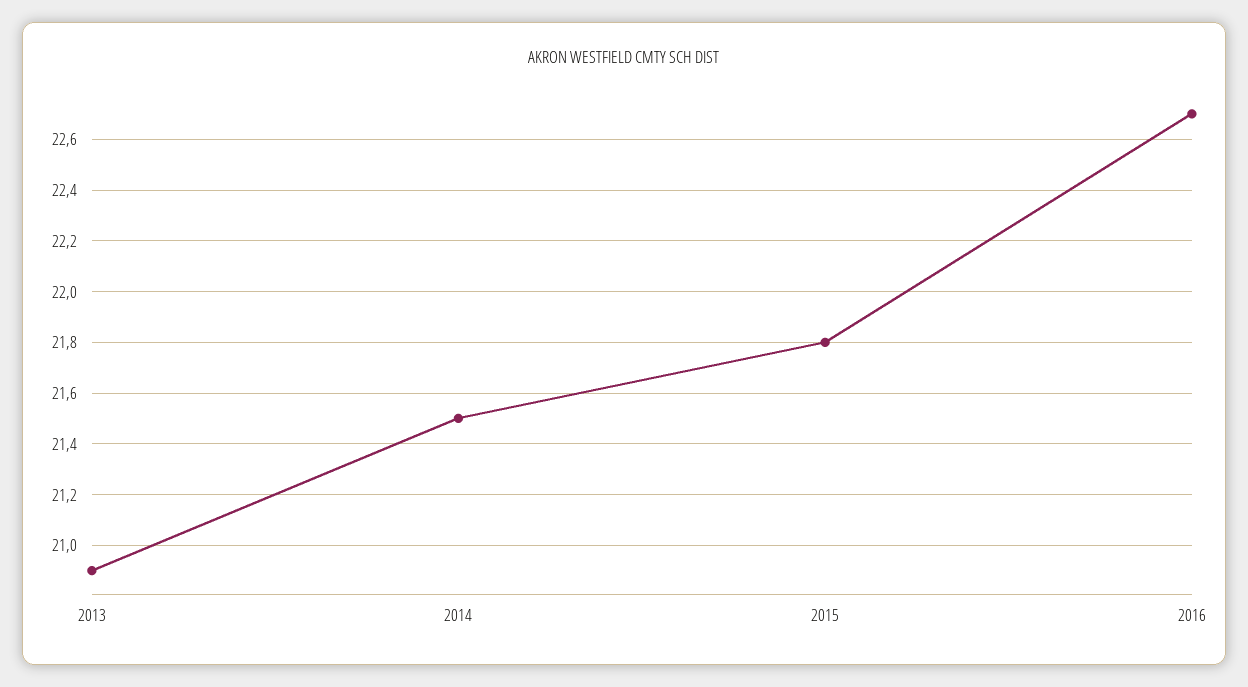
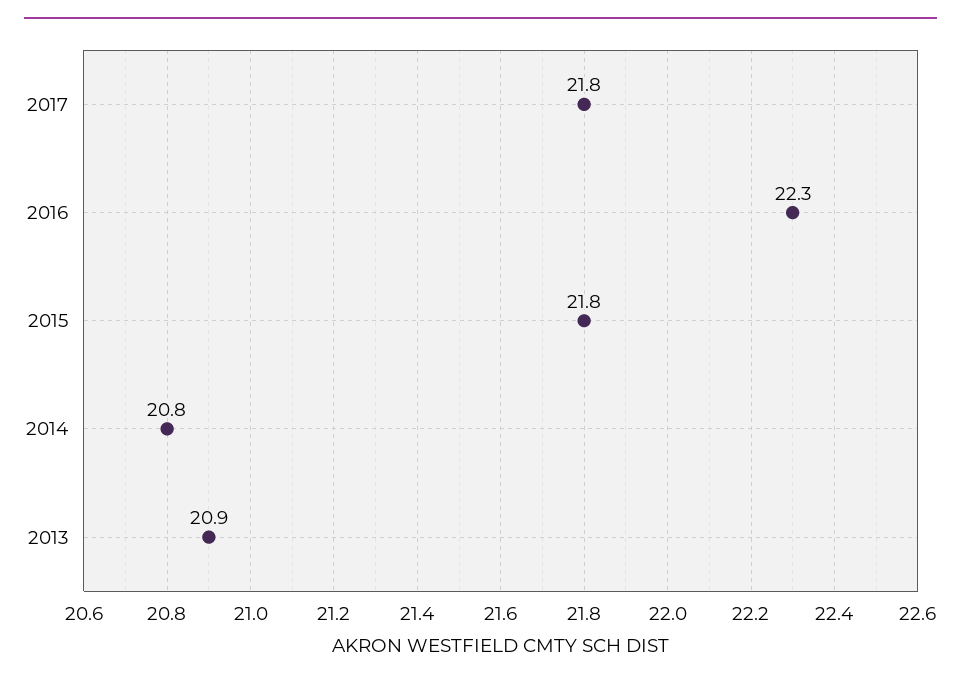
2014: 21.5 -> 20.8
2016: 22.7 -> 22.3
2017: none -> 21.8

